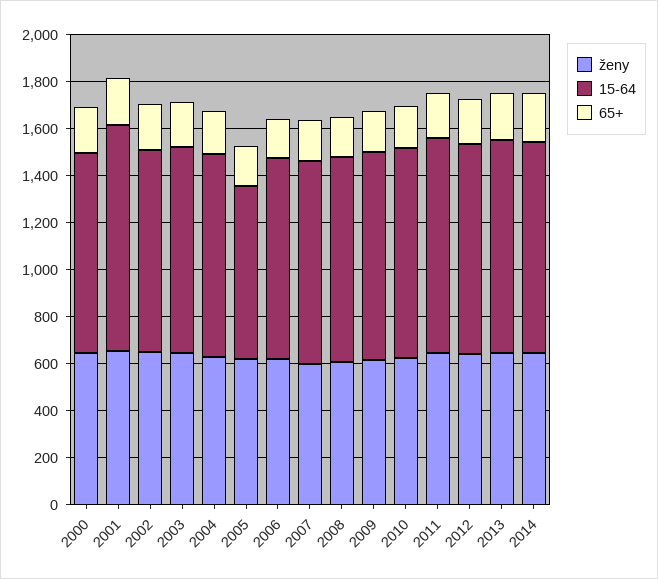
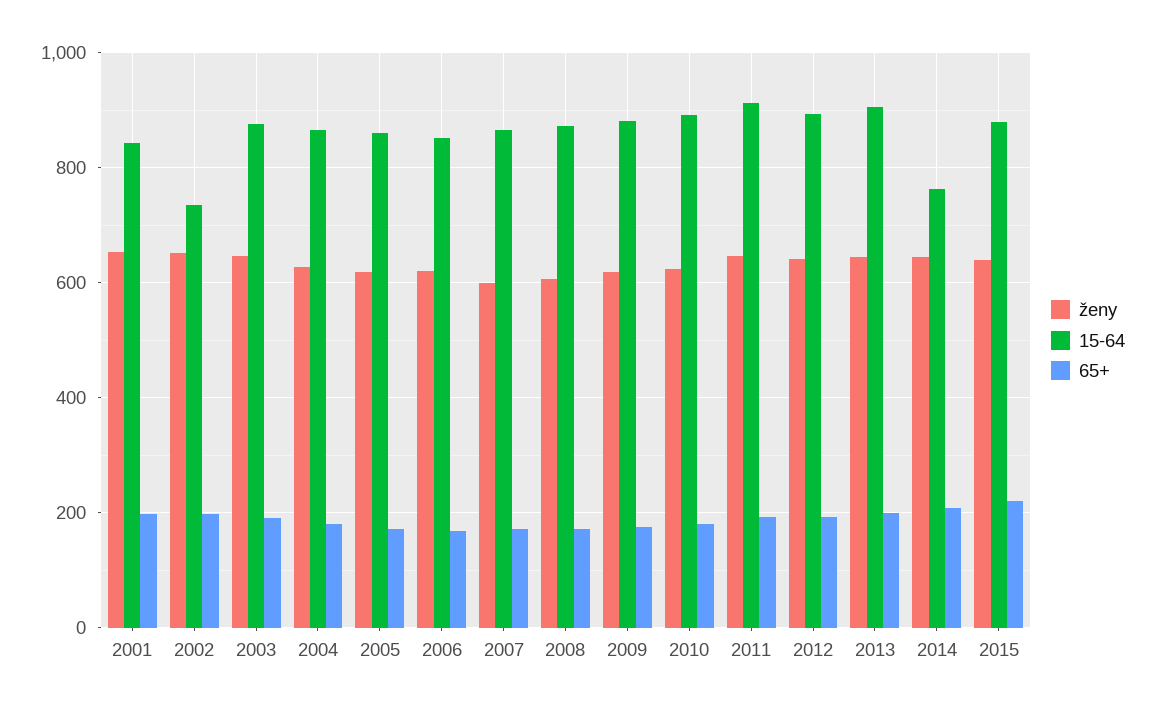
ženy, 2000: 650 -> none
15-64, 2000: 850 -> none
65+, 2000: 200 -> none
15-64, 2001: 950 -> 840
15-64, 2002: 850 -> 740
15-64, 2005: 750 -> 860
15-64, 2014: 900 -> 760
ženy, 2015: none -> 640
15-64, 2015: none -> 880
65+, 2015: none -> 220

